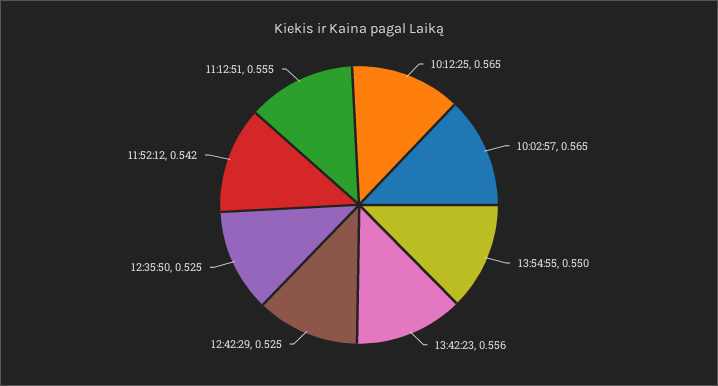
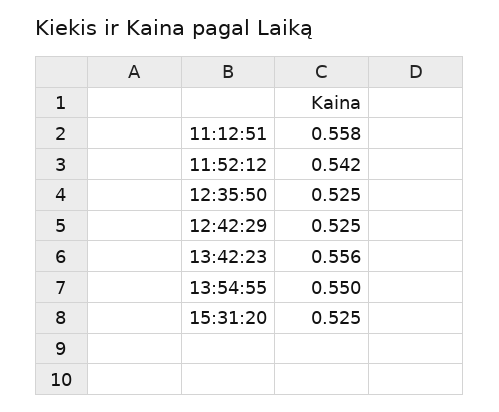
10:12:25: 0.565 -> none
10:02:57: 0.565 -> none
11:12:51: 0.555 -> 0.558
15:31:20: none -> 0.525

